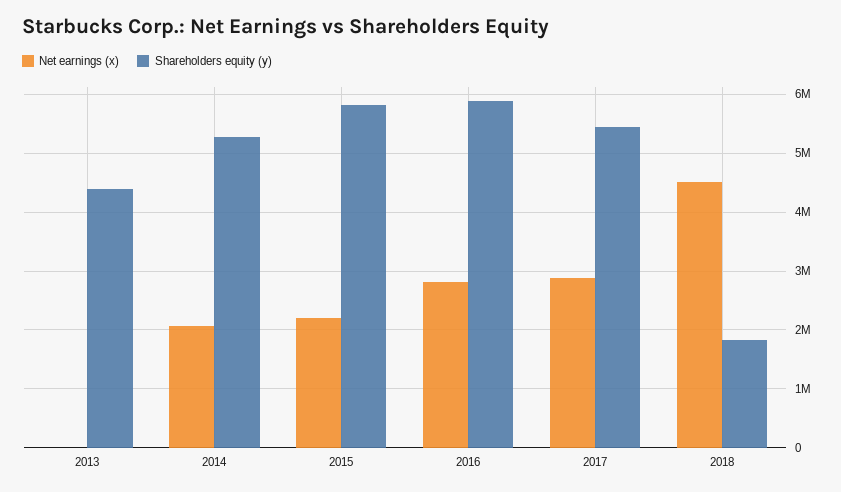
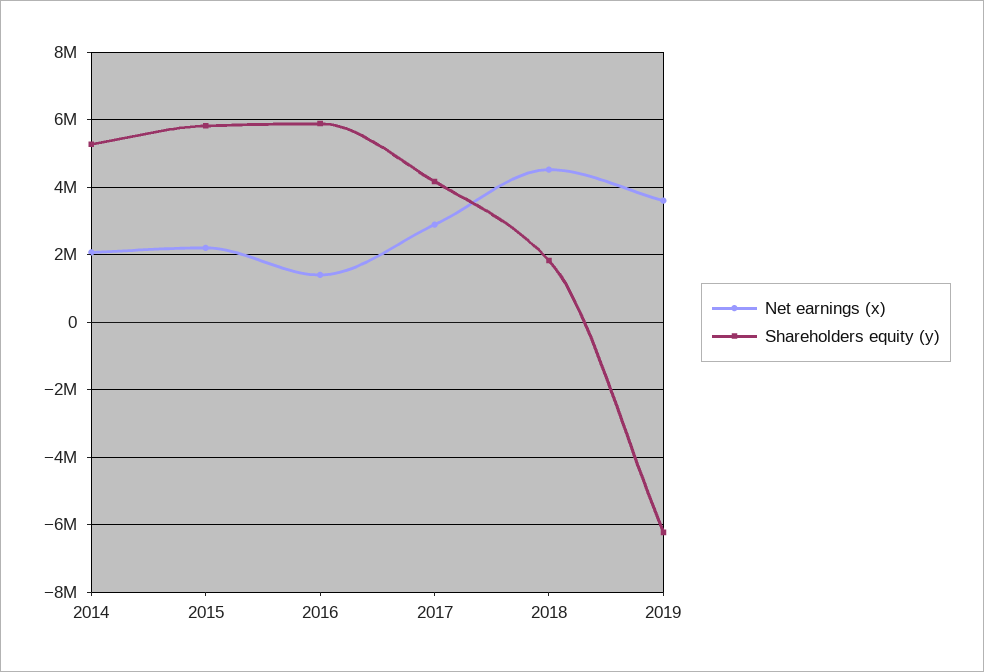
Net earnings (x), 2013: 0 -> none
Shareholders equity (y), 2013: 4400000 -> none
Net earnings (x), 2016: 2800000 -> 1400000
Shareholders equity (y), 2017: 5400000 -> 4200000
Net earnings (x), 2019: none -> 3600000
Shareholders equity (y), 2019: none -> -6200000

